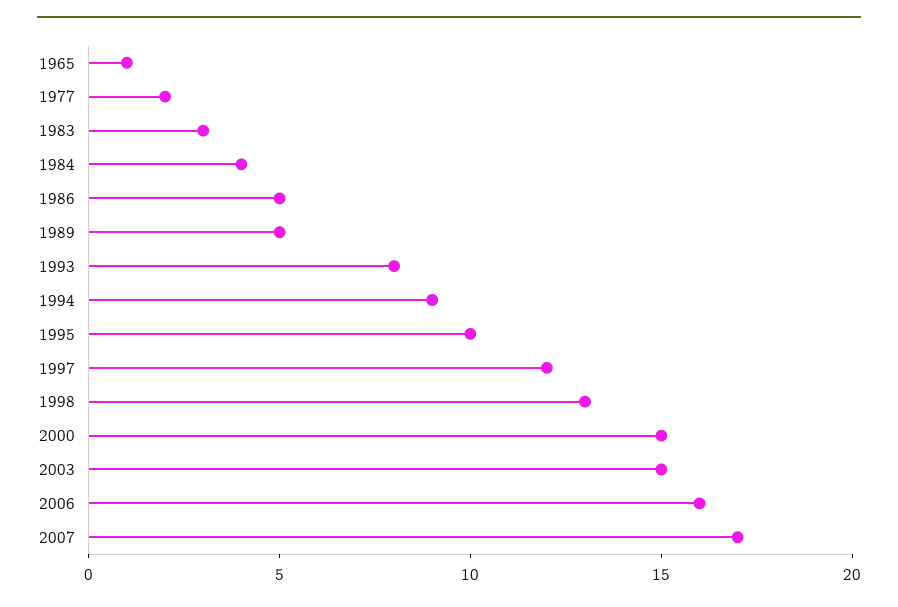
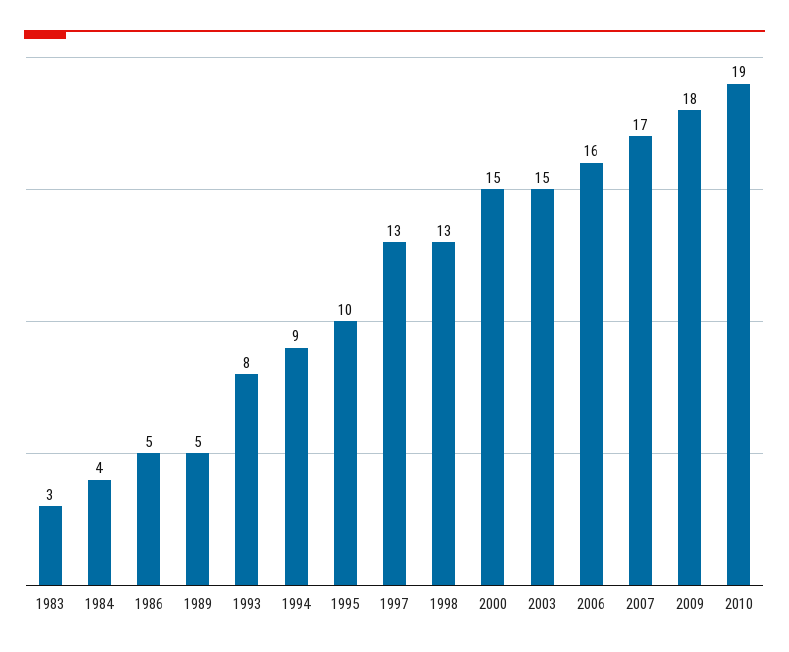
1965: 1 -> none
1977: 2 -> none
1997: 12 -> 13
2009: none -> 18
2010: none -> 19

